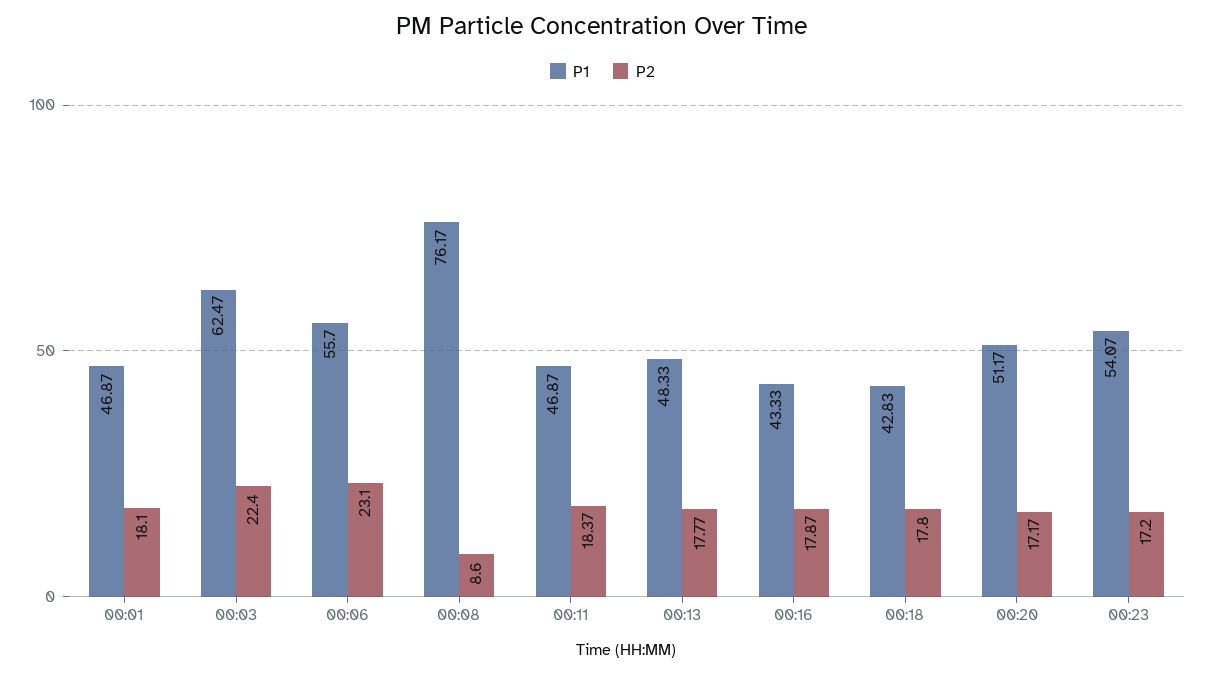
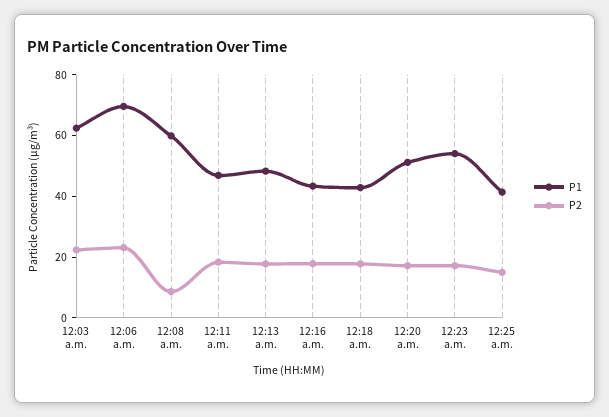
P1, 00:01: 46.87 -> none
P2, 00:01: 18.1 -> none
P1, 00:06: 55.7 -> 70
P1, 00:08: 76.17 -> 60
P1, 12:25 a.m.: none -> 40
P2, 12:25 a.m.: none -> 15

